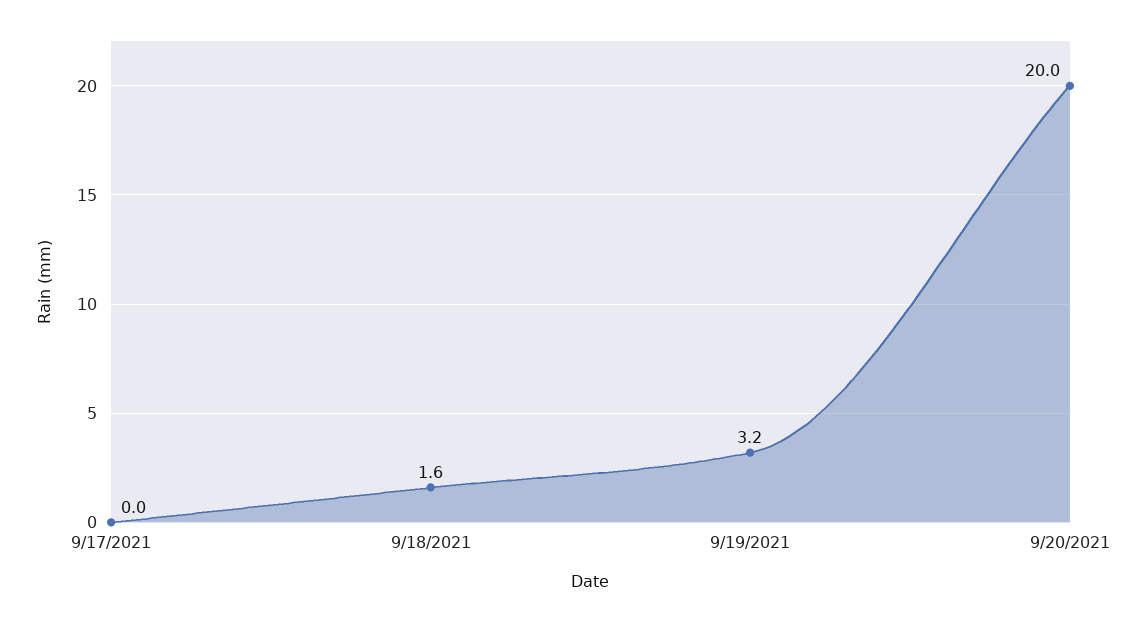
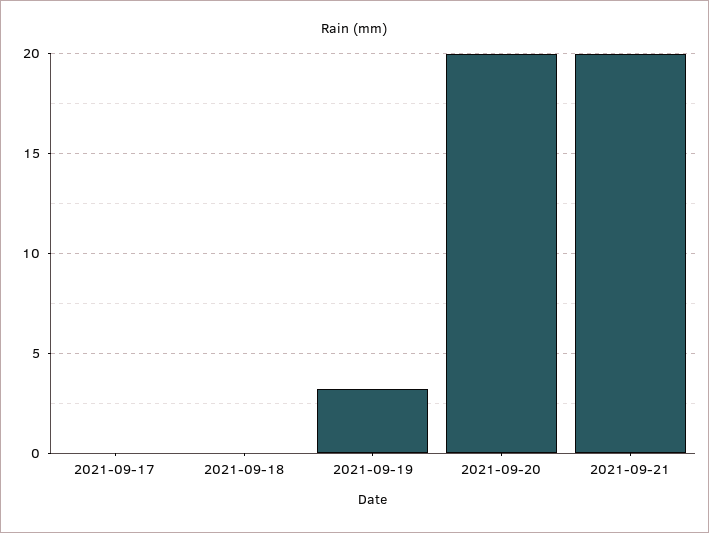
9/18/2021: 1.6 -> 0
2021-09-21: none -> 20

